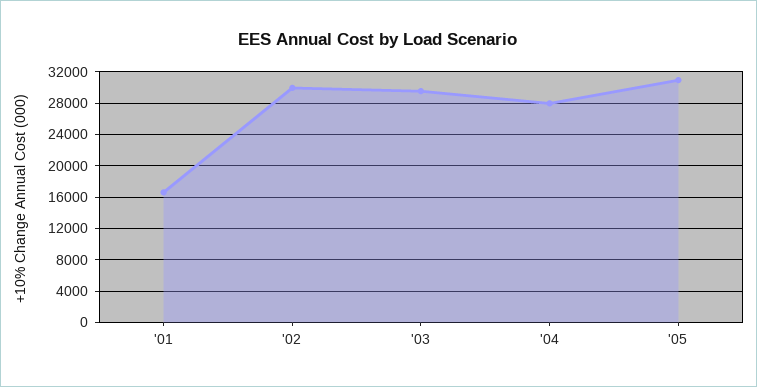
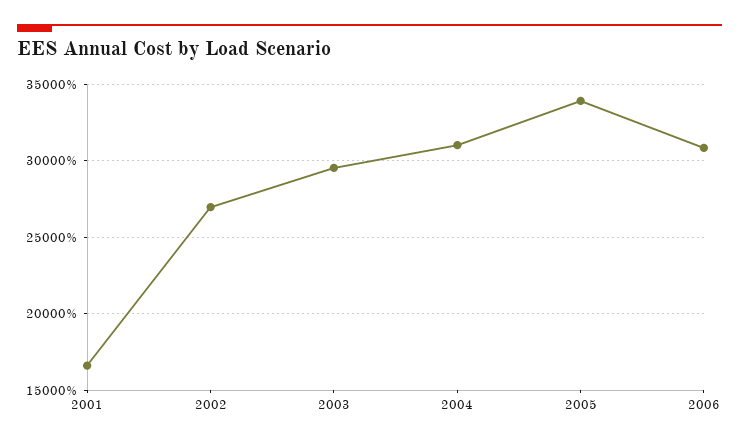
'02: 30000 -> 27000
'04: 28000 -> 31000
'05: 31000 -> 34000
2006: none -> 31000

